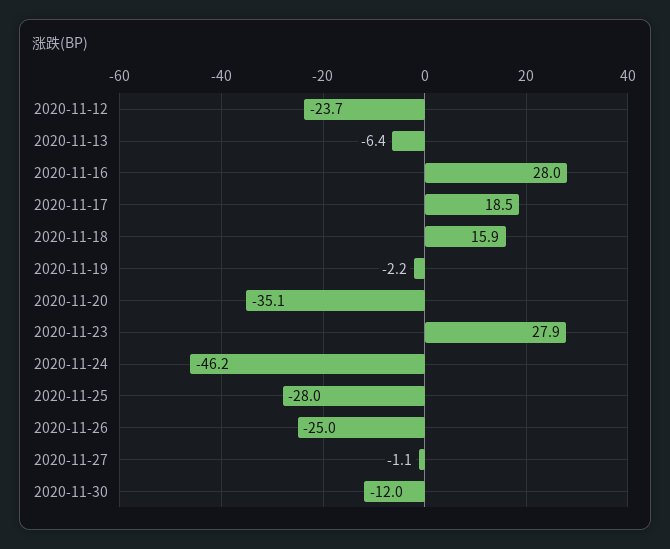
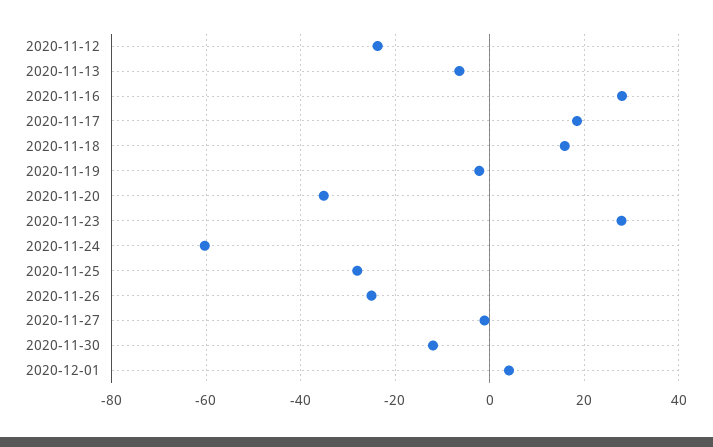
2020-11-24: -46.2 -> -60
2020-12-01: none -> 4

